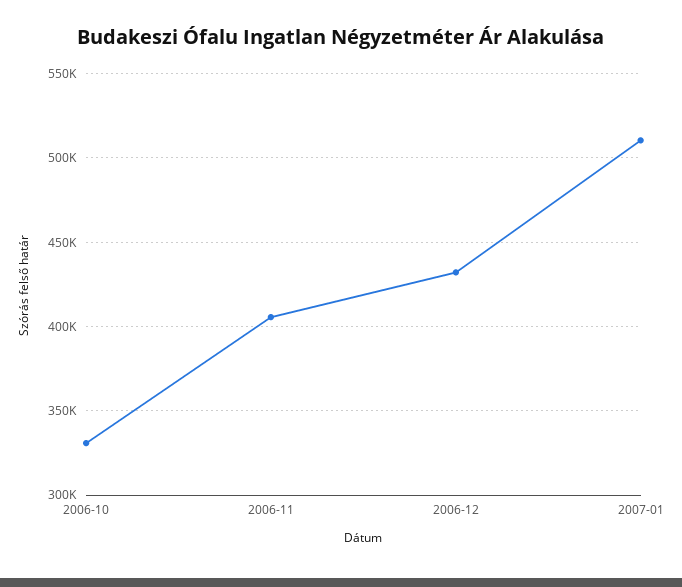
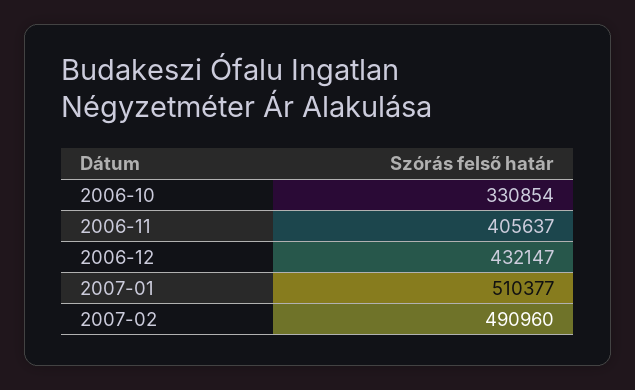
2007-02: none -> 490960

